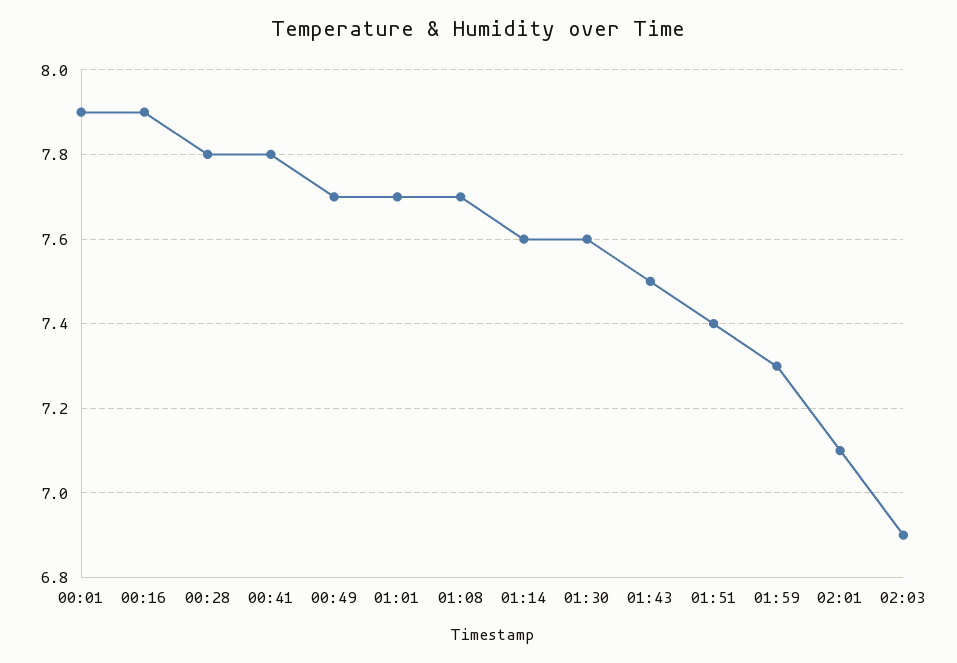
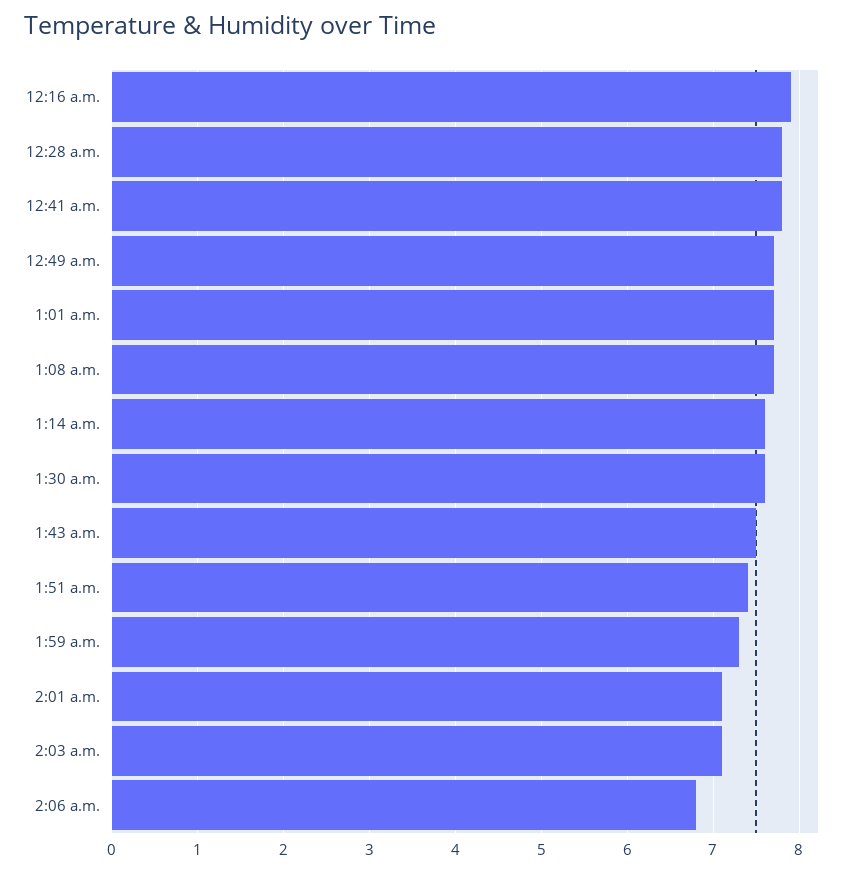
00:01: 7.9 -> none
02:03: 6.9 -> 7.1
2:06 a.m.: none -> 6.8

